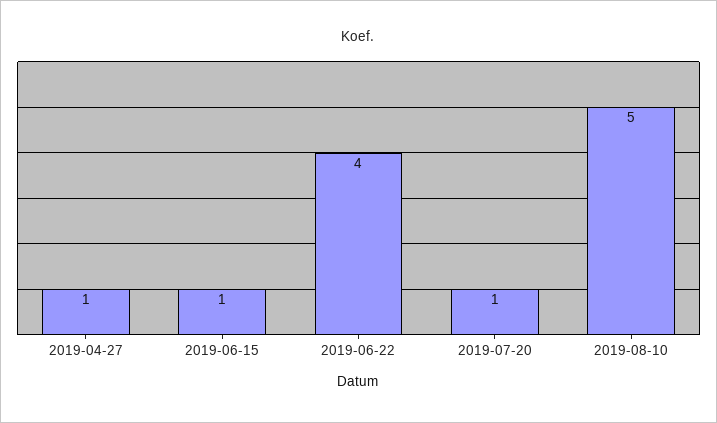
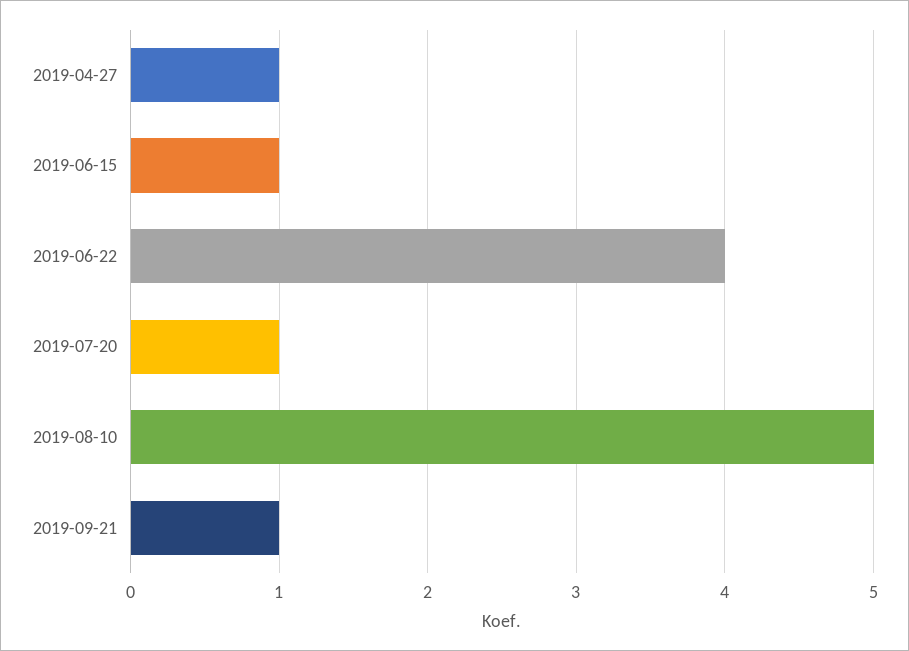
2019-09-21: none -> 1

